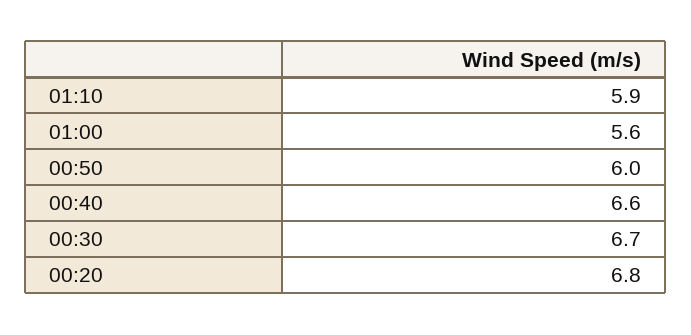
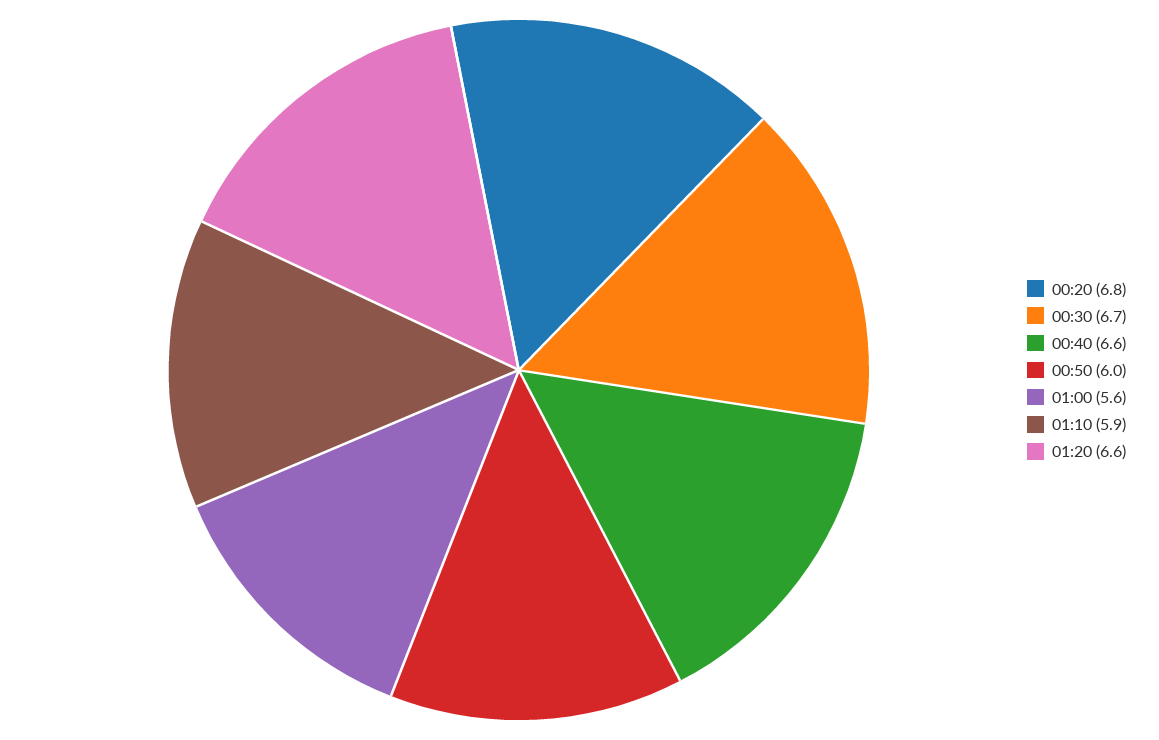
01:20: none -> 6.6

